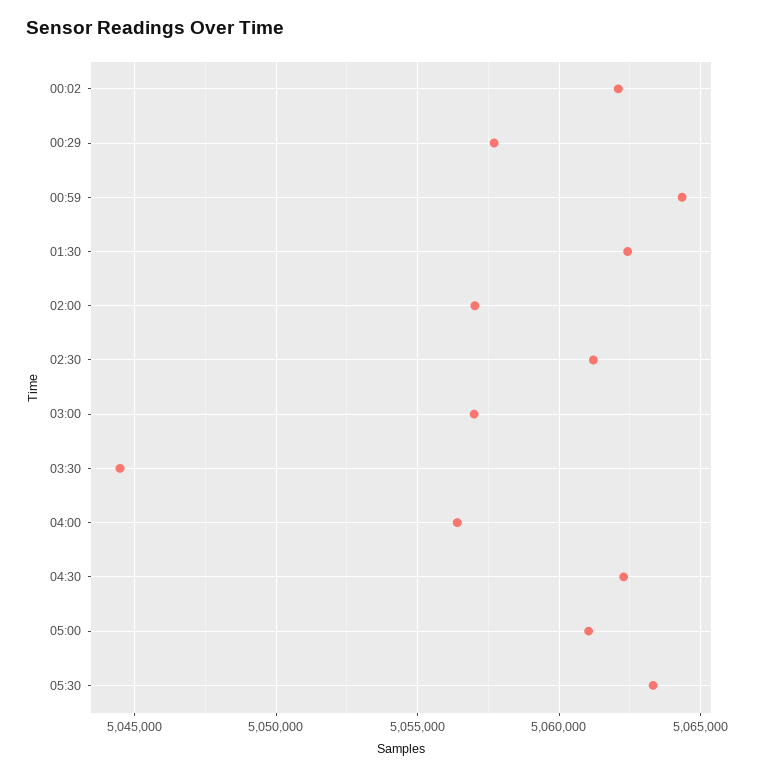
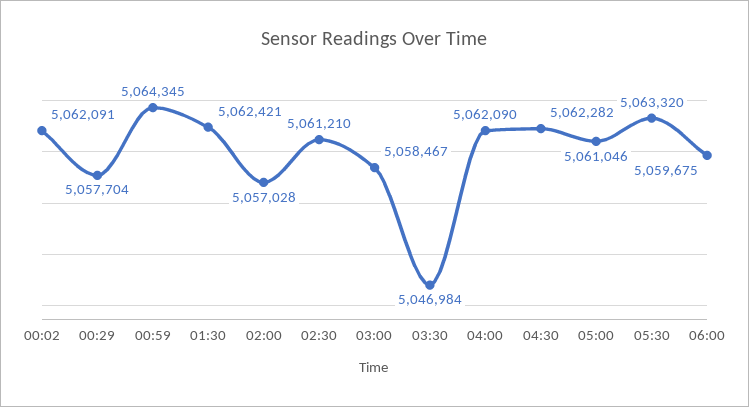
03:00: 5057000 -> 5058467
03:30: 5044500 -> 5046984
04:00: 5056500 -> 5062090
06:00: none -> 5059675

